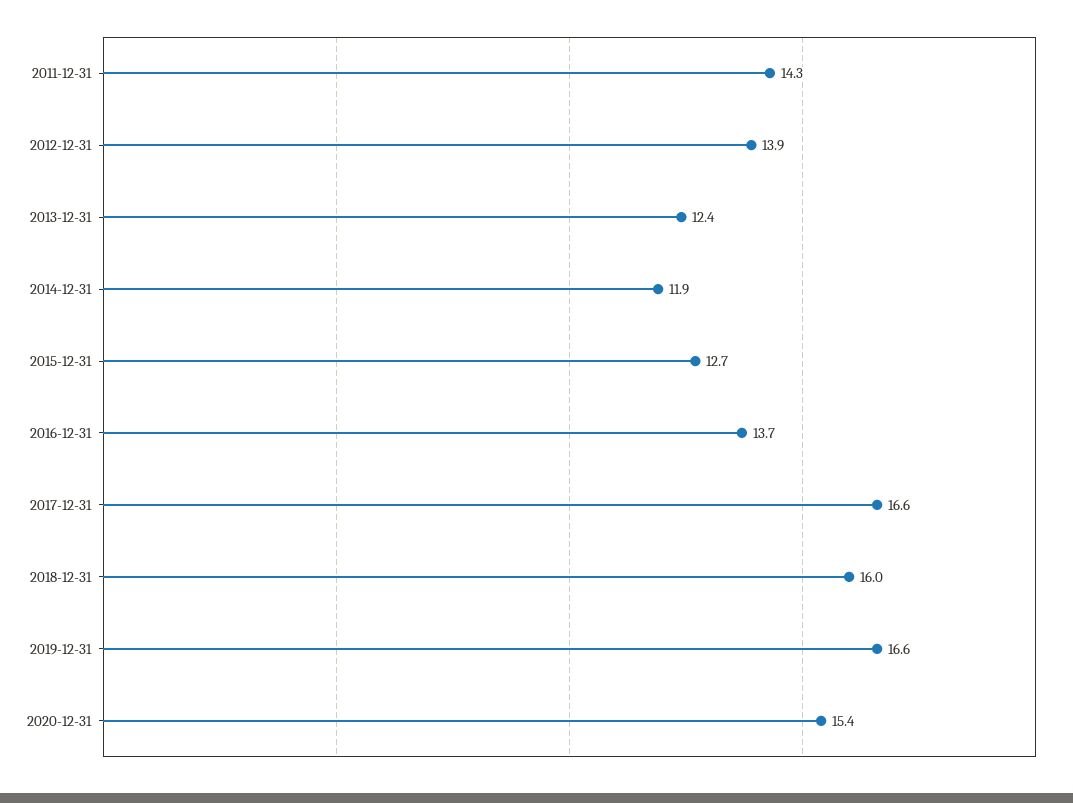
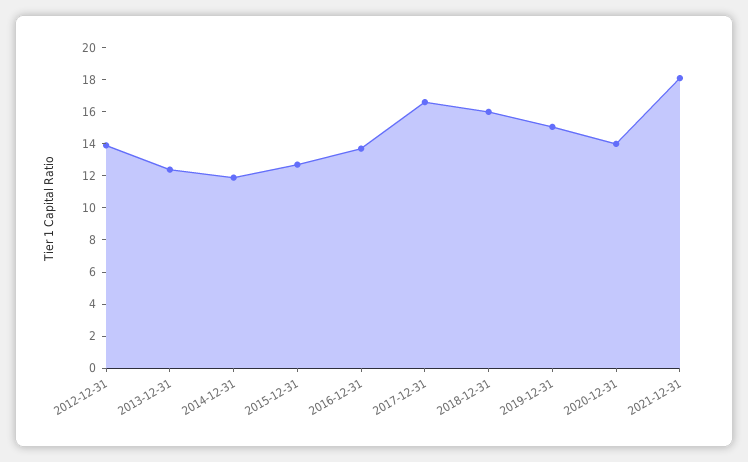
2011-12-31: 14.3 -> none
2019-12-31: 16.6 -> 15
2020-12-31: 15.4 -> 14
2021-12-31: none -> 18

